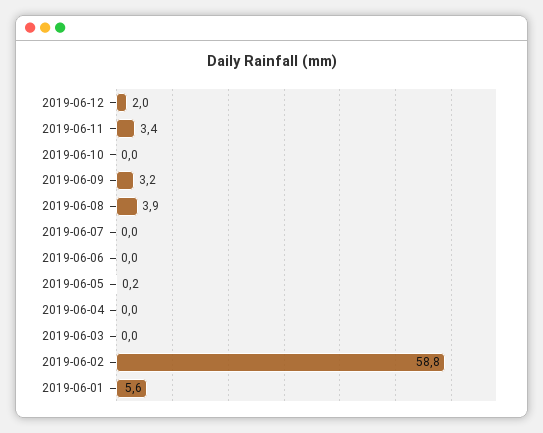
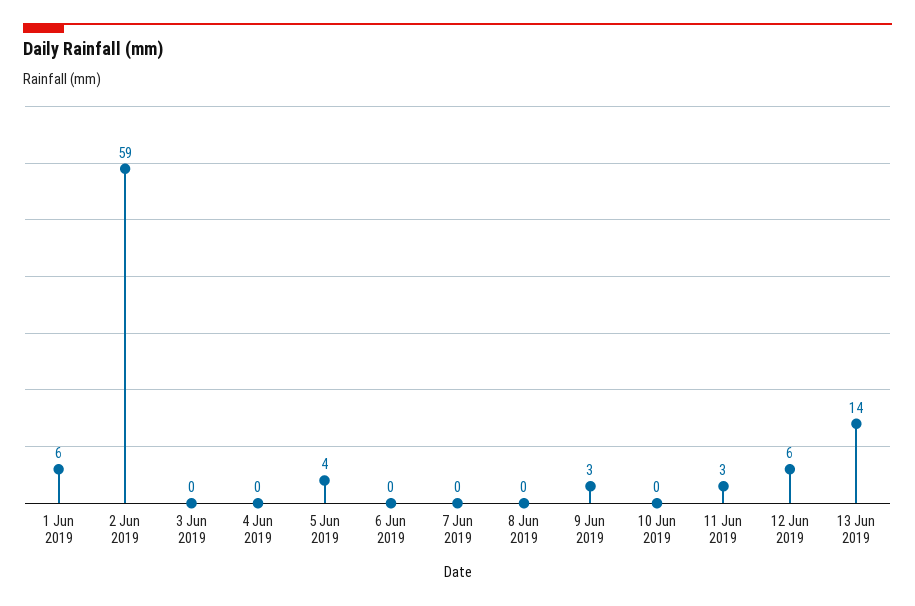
2019-06-12: 2 -> 6
2019-06-08: 3.9 -> 0
2019-06-05: 0.2 -> 4
13 Jun 2019: none -> 14

